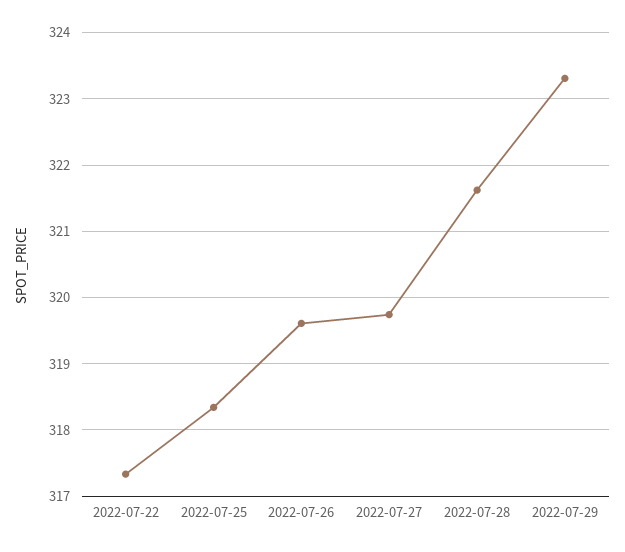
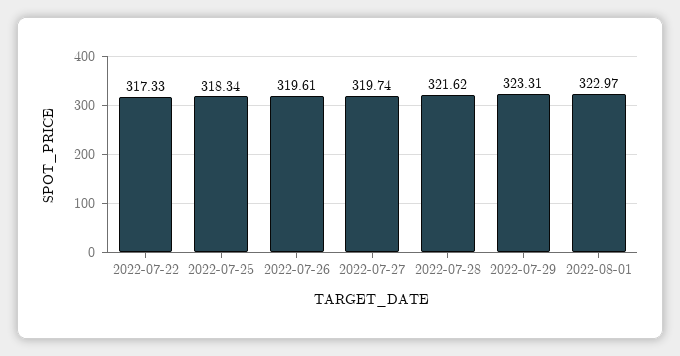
2022-08-01: none -> 322.97

